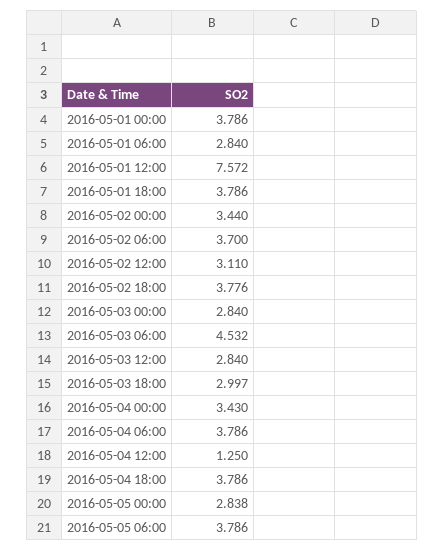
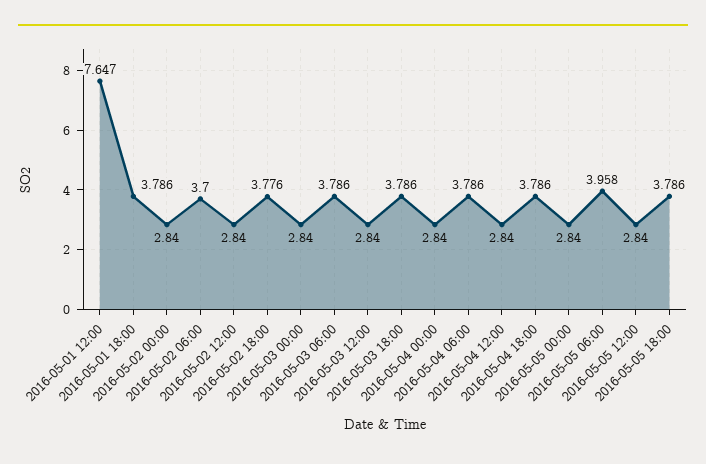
2016-05-01 00:00: 3.786 -> none
2016-05-01 06:00: 2.84 -> none
2016-05-01 12:00: 7.572 -> 7.647
2016-05-02 00:00: 3.44 -> 2.84
2016-05-02 12:00: 3.11 -> 2.84
2016-05-03 06:00: 4.532 -> 3.786
2016-05-03 18:00: 2.997 -> 3.786
2016-05-04 00:00: 3.43 -> 2.84
2016-05-04 12:00: 1.25 -> 2.84
2016-05-05 00:00: 2.838 -> 2.84
2016-05-05 06:00: 3.786 -> 3.958
2016-05-05 12:00: none -> 2.84
2016-05-05 18:00: none -> 3.786

